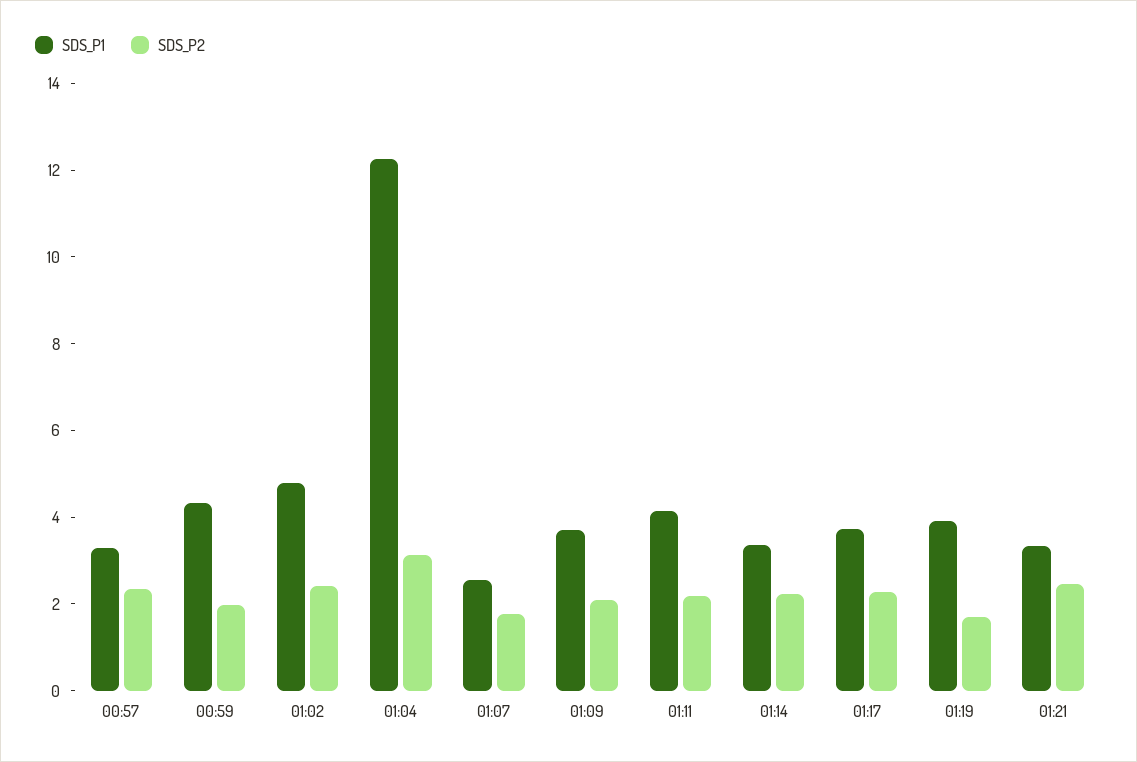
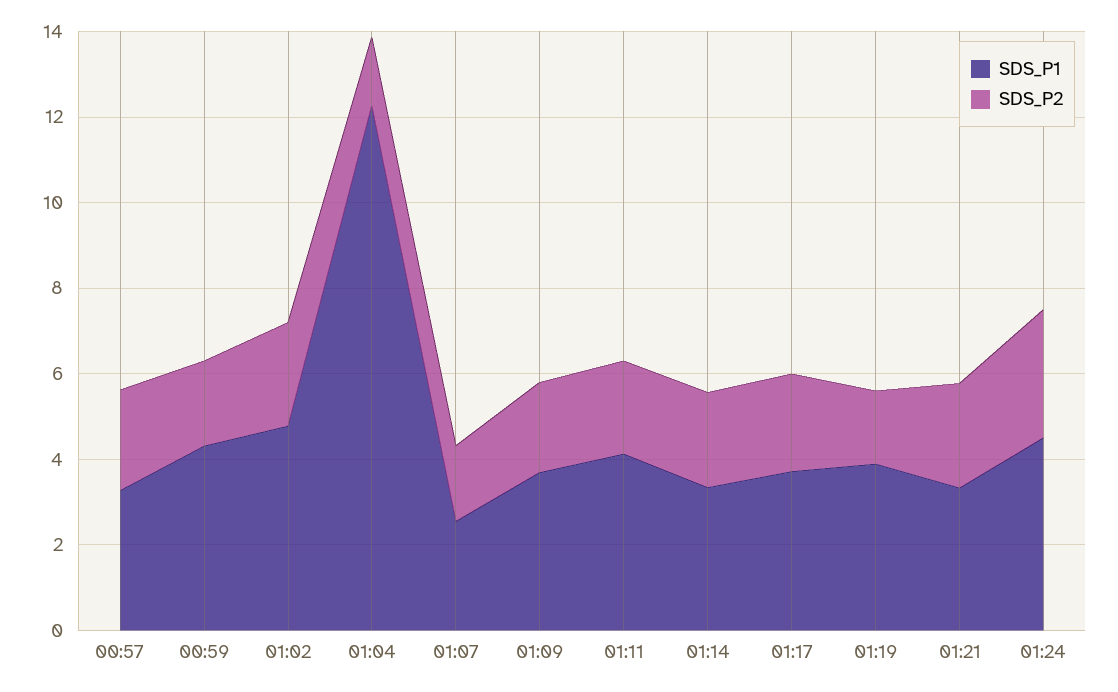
SDS_P2, 01:04: 3 -> 1.5
SDS_P1, 01:24: none -> 4.5
SDS_P2, 01:24: none -> 3

